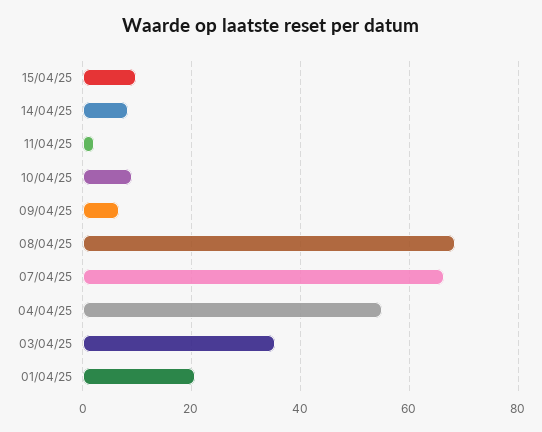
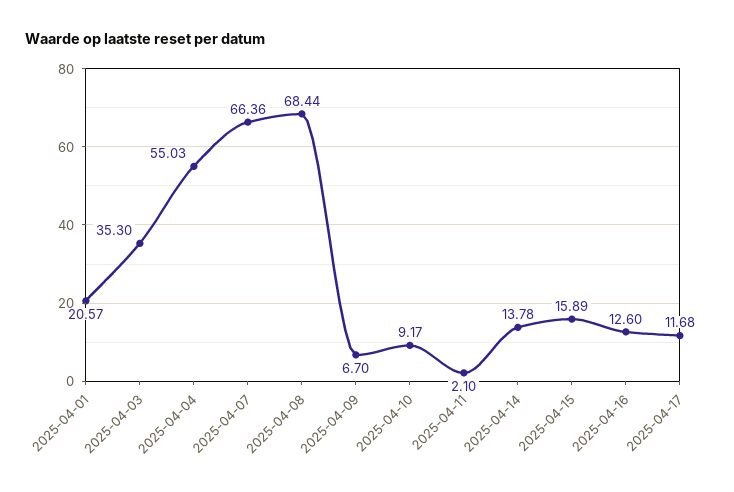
15/04/25: 10 -> 15.89
14/04/25: 8 -> 13.78
2025-04-16: none -> 12.6
2025-04-17: none -> 11.68

